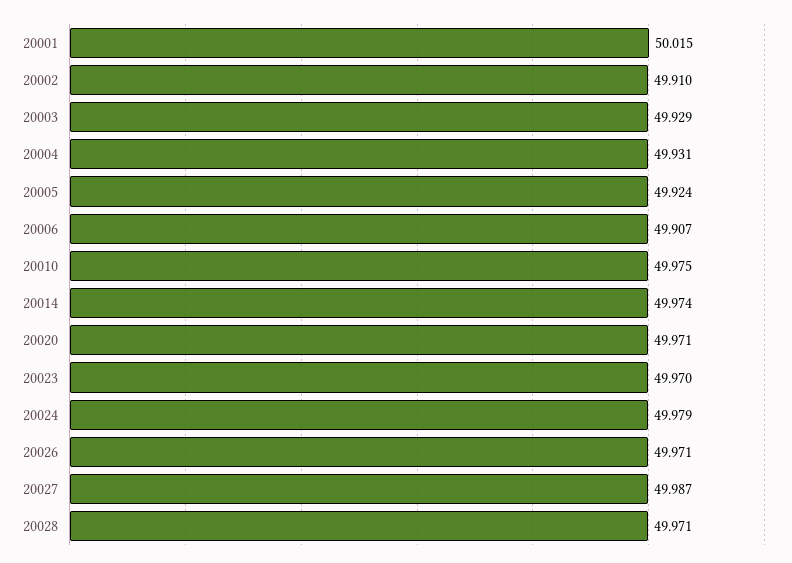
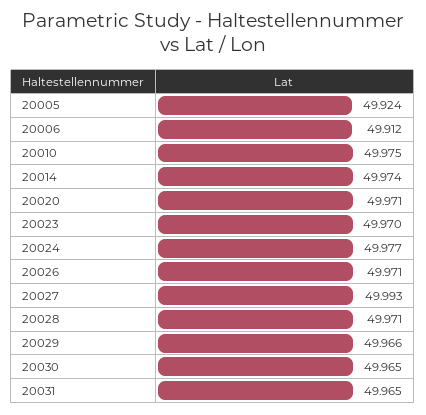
20001: 50.015 -> none
20002: 49.91 -> none
20003: 49.929 -> none
20004: 49.931 -> none
20006: 49.907 -> 49.912
20024: 49.979 -> 49.977
20027: 49.987 -> 49.993
20029: none -> 49.966
20030: none -> 49.965
20031: none -> 49.965

